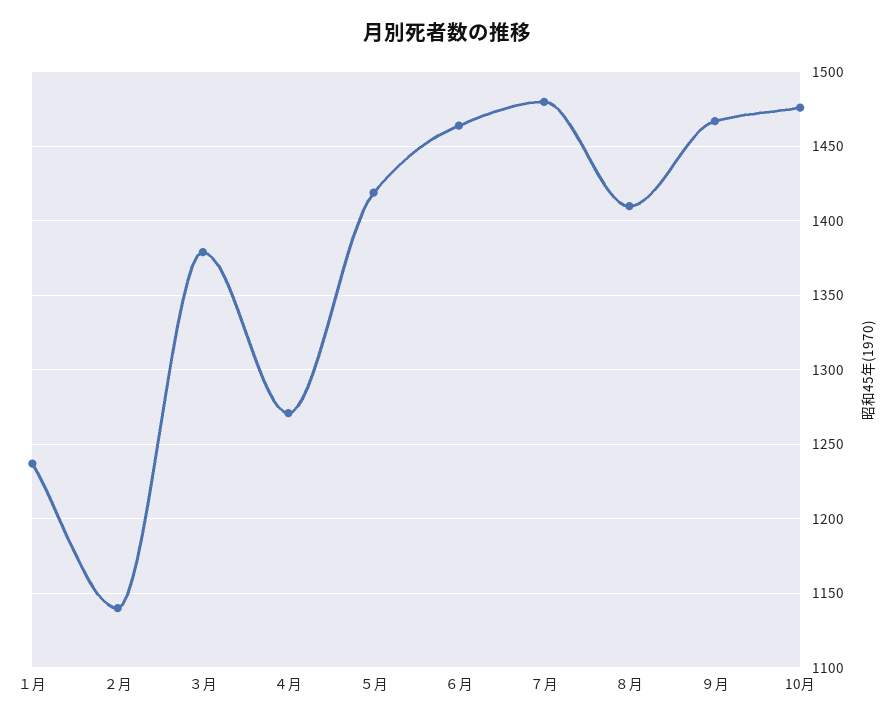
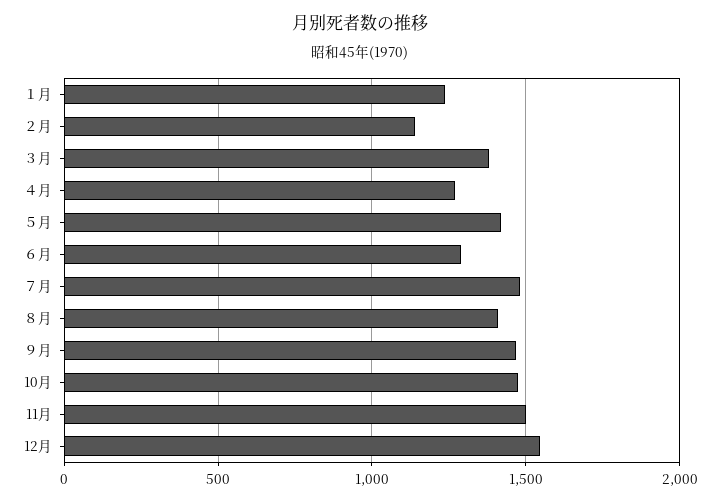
６月: 1465 -> 1300
11月: none -> 1500
12月: none -> 1550

